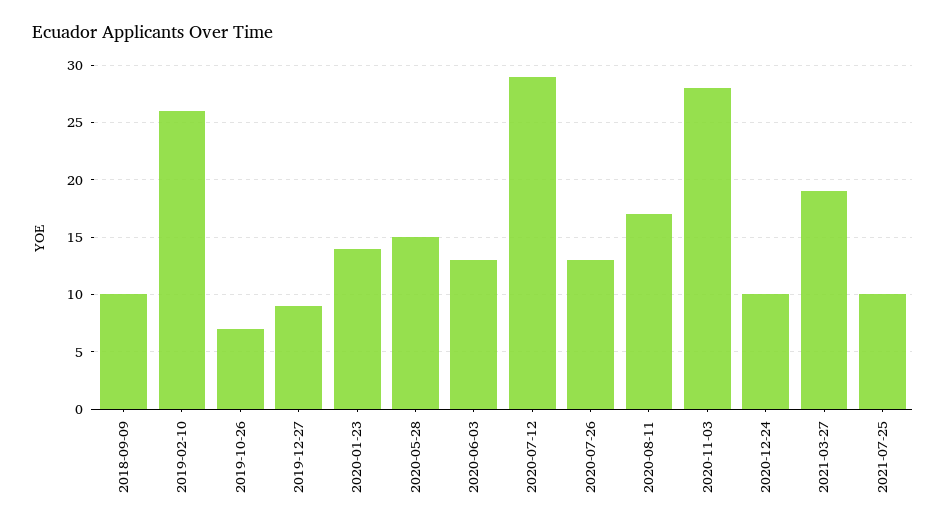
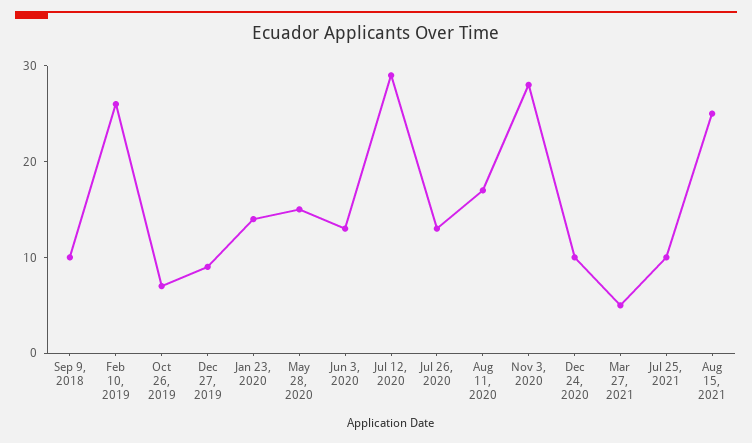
2021-03-27: 19 -> 5
Aug 15, 2021: none -> 25

